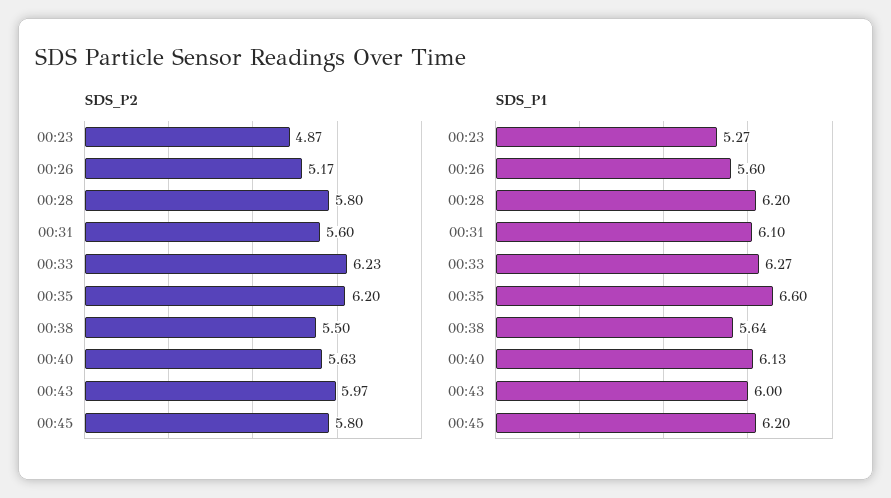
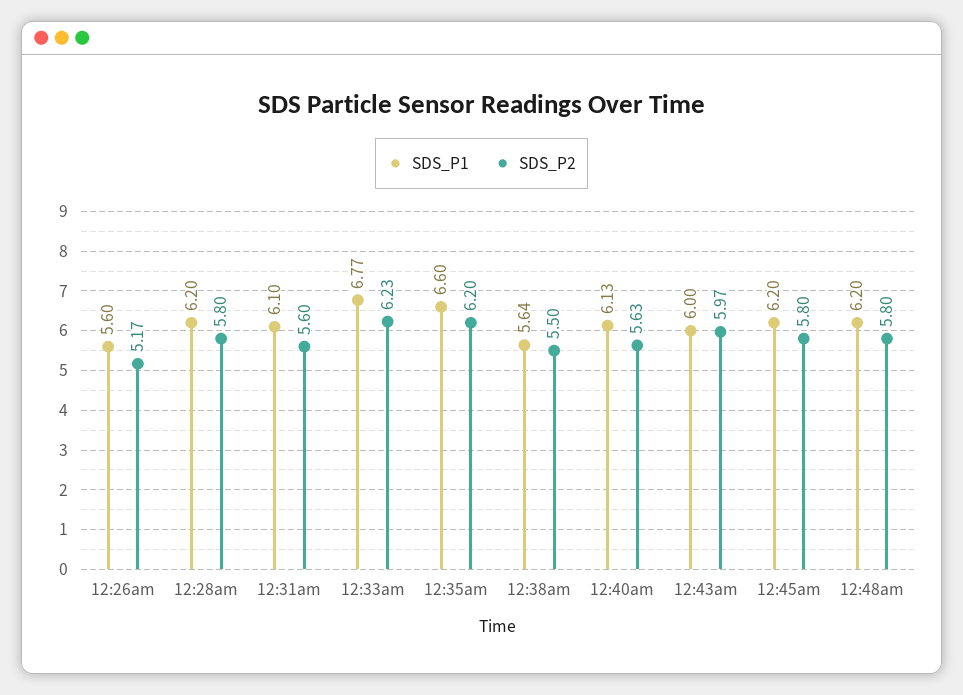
SDS_P2, 00:23: 4.87 -> none
SDS_P1, 00:23: 5.27 -> none
SDS_P1, 00:33: 6.27 -> 6.77
SDS_P1, 12:48am: none -> 6.2
SDS_P2, 12:48am: none -> 5.8

